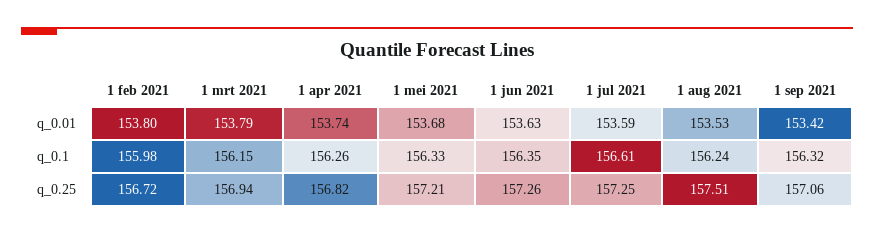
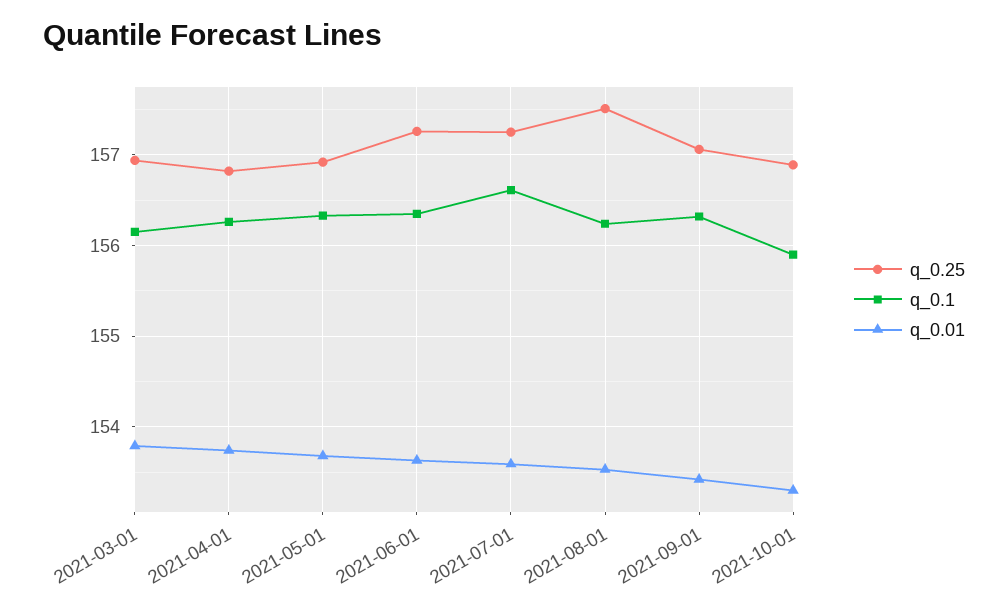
q_0.01, 1 feb 2021: 153.8 -> none
q_0.1, 1 feb 2021: 155.98 -> none
q_0.25, 1 feb 2021: 156.72 -> none
q_0.25, 1 mei 2021: 157.21 -> 156.9
q_0.25, 2021-10-01: none -> 156.9
q_0.1, 2021-10-01: none -> 155.9
q_0.01, 2021-10-01: none -> 153.3

